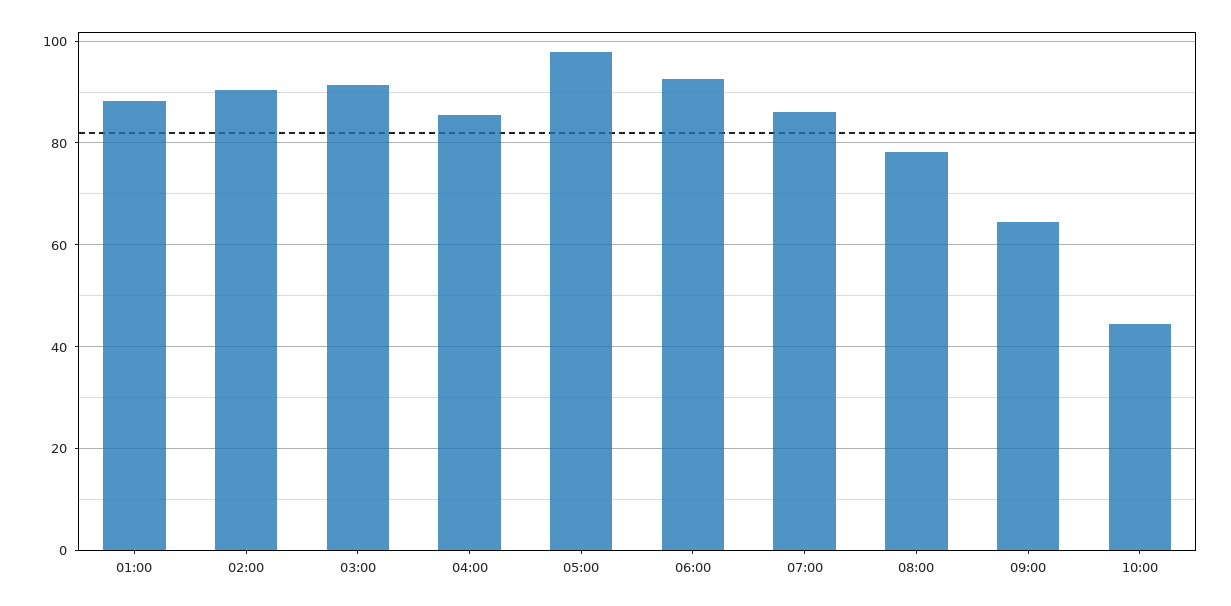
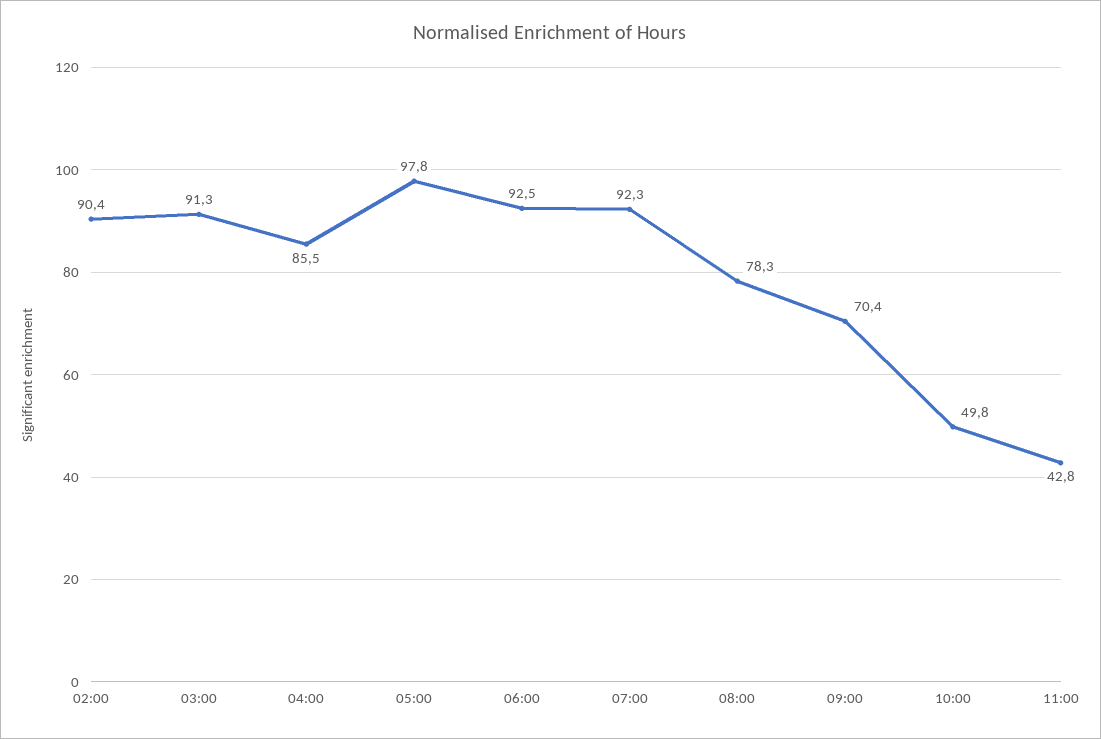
01:00: 88 -> none
07:00: 86 -> 92.3
09:00: 64 -> 70.4
10:00: 44 -> 49.8
11:00: none -> 42.8

